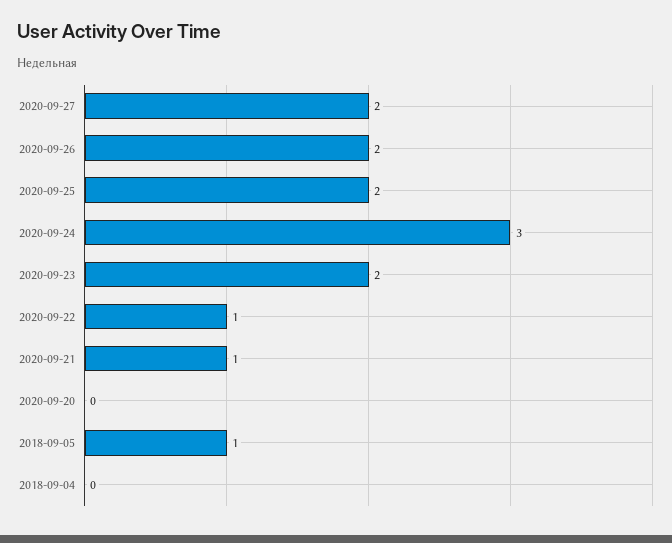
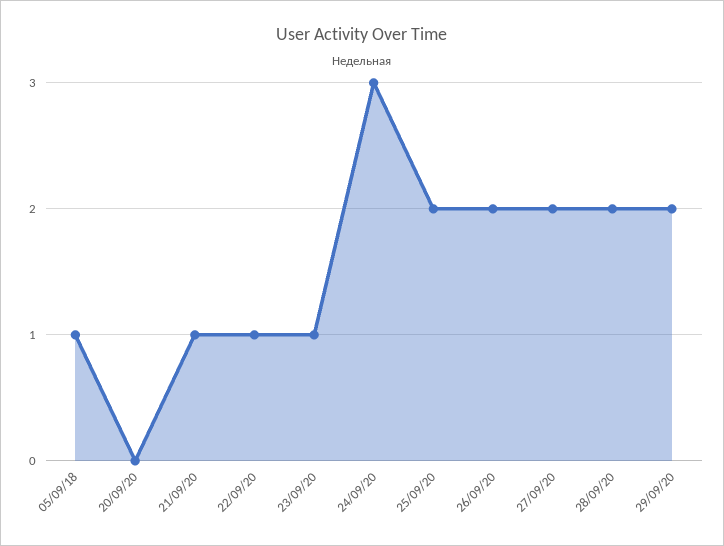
2020-09-23: 2 -> 1
2018-09-04: 0 -> none
28/09/20: none -> 2
29/09/20: none -> 2

